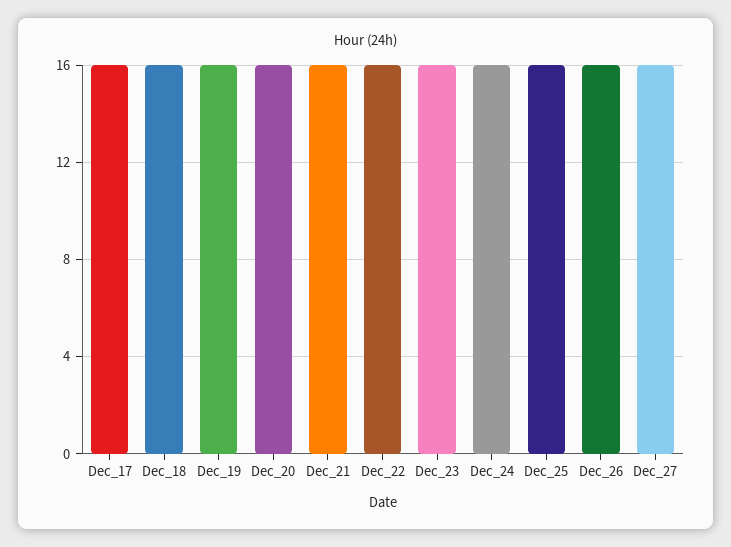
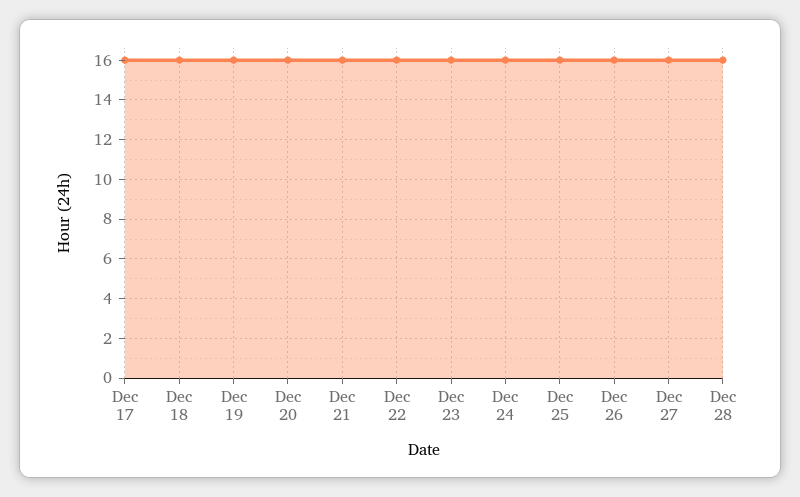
Dec 28: none -> 16

